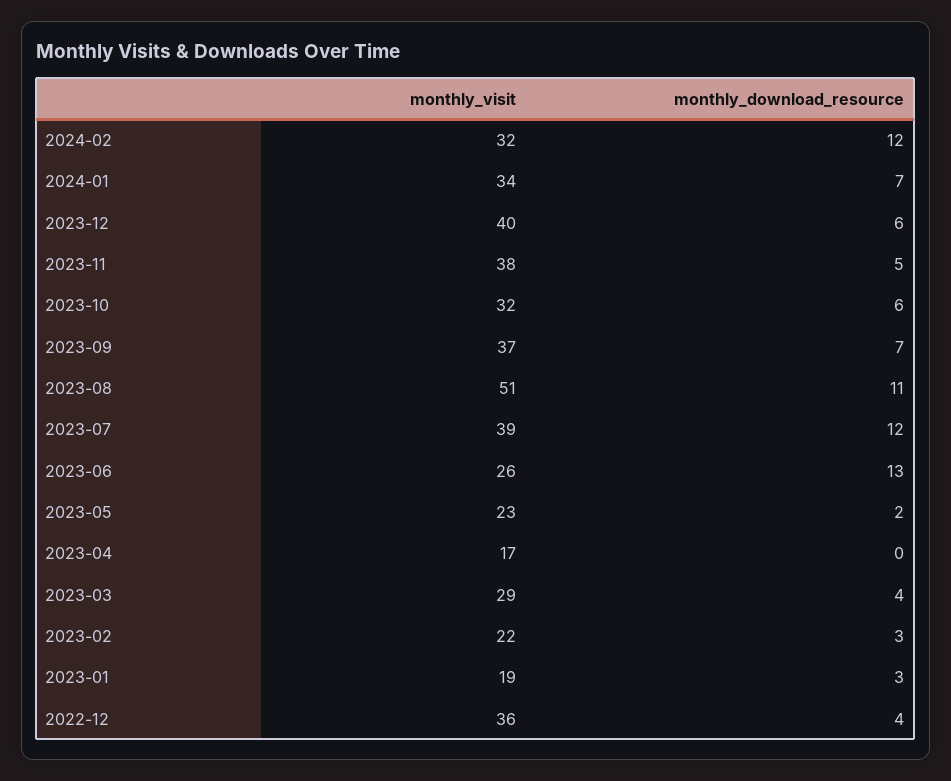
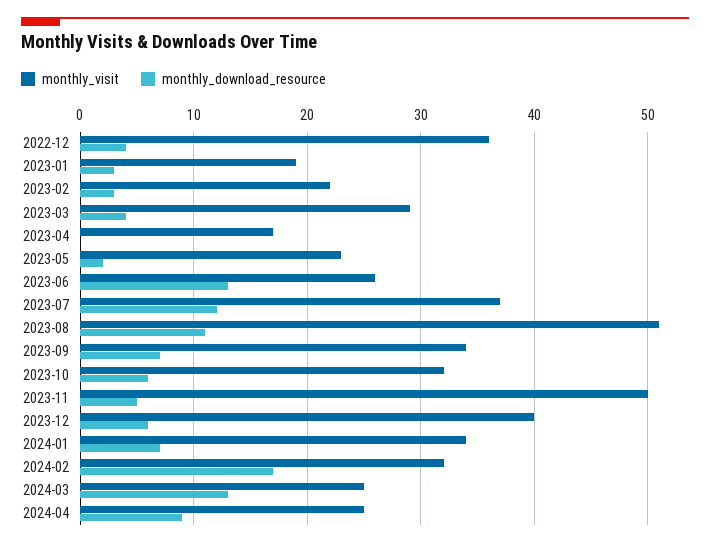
monthly_download_resource, 2024-02: 12 -> 17
monthly_visit, 2023-11: 38 -> 50
monthly_visit, 2023-09: 37 -> 34
monthly_visit, 2023-07: 39 -> 37
monthly_visit, 2024-03: none -> 25
monthly_download_resource, 2024-03: none -> 13
monthly_visit, 2024-04: none -> 25
monthly_download_resource, 2024-04: none -> 9

